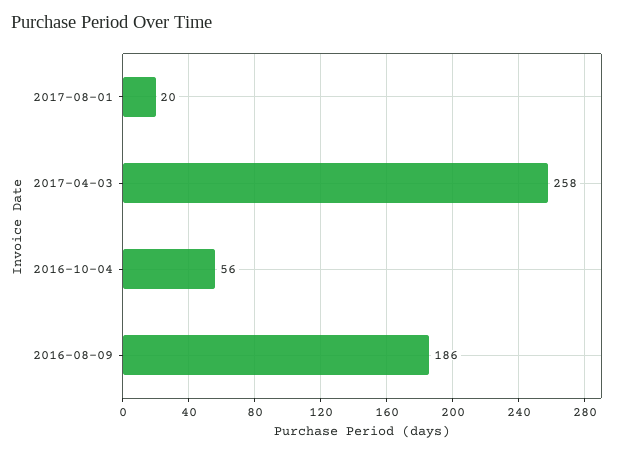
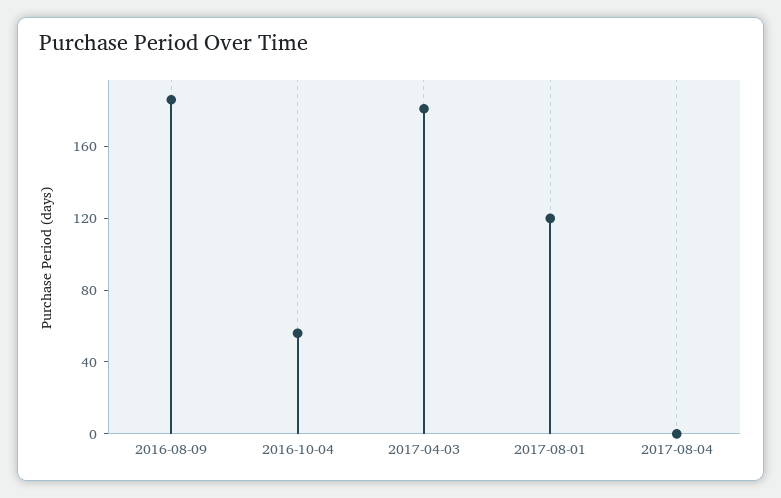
2017-08-01: 20 -> 120
2017-04-03: 258 -> 180
2017-08-04: none -> 0

